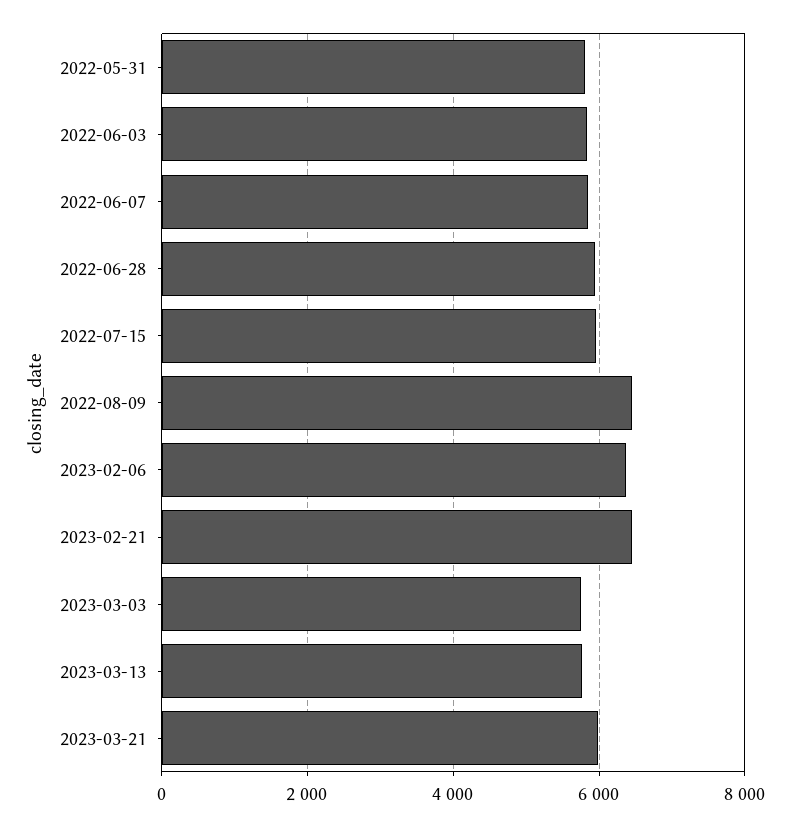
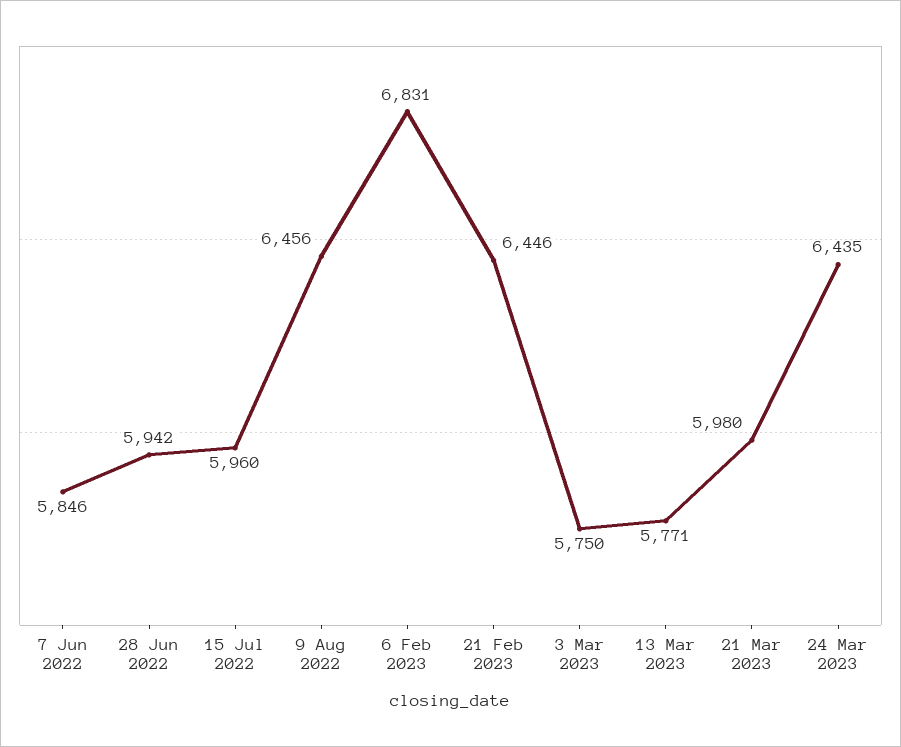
2022-05-31: 5800 -> none
2022-06-03: 5800 -> none
2023-02-06: 6400 -> 6831
24 Mar 2023: none -> 6435

